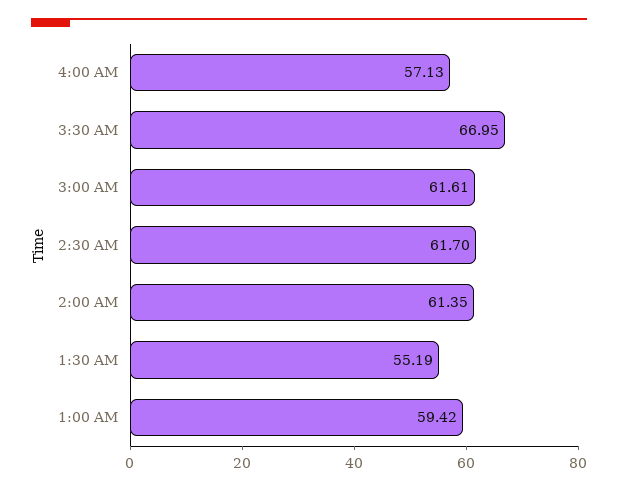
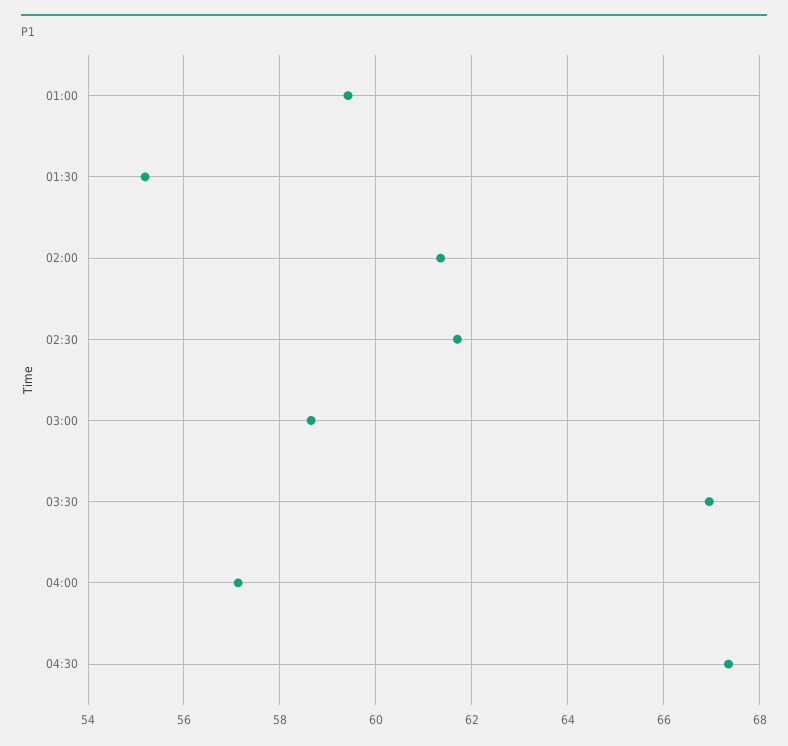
3:00 AM: 61.61 -> 58.6
04:30: none -> 67.4

